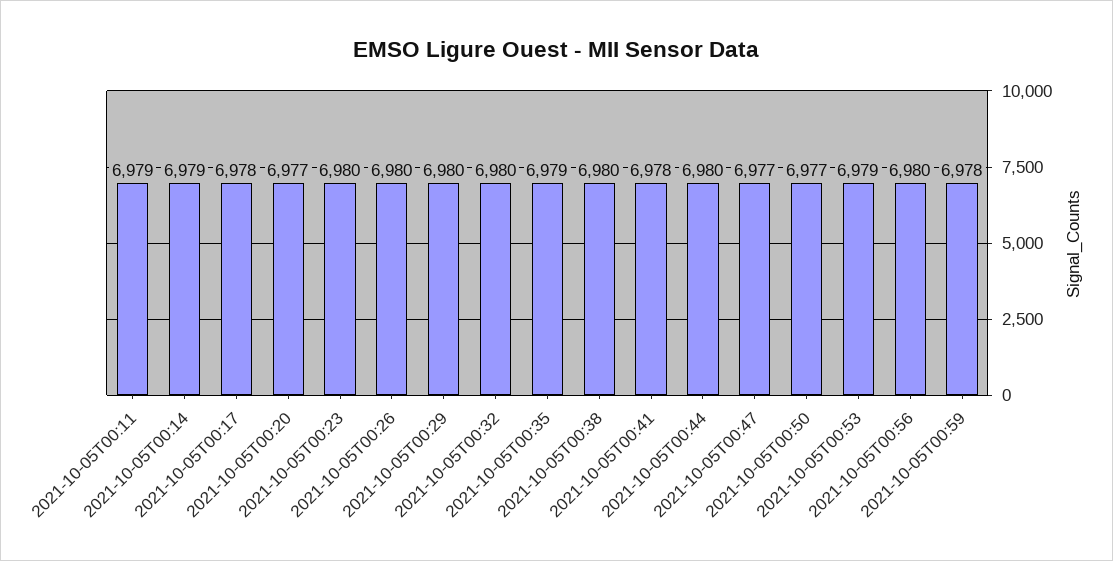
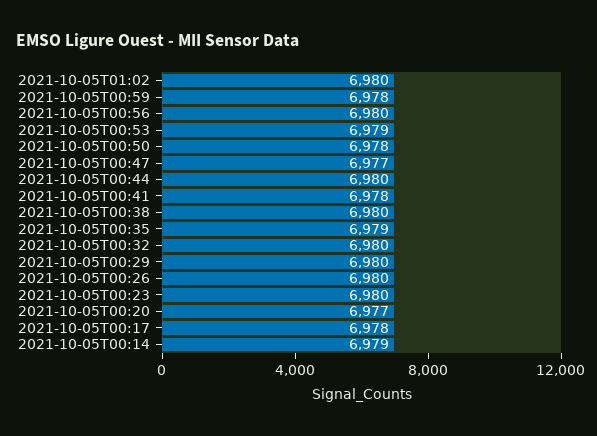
2021-10-05T00:11: 6979 -> none
2021-10-05T00:50: 6977 -> 6978
2021-10-05T01:02: none -> 6980

